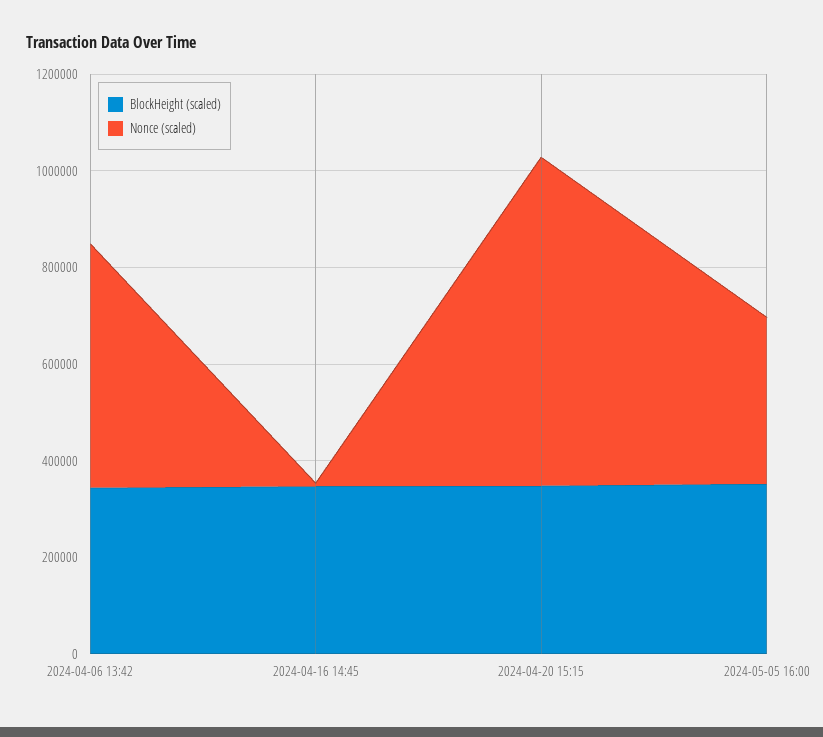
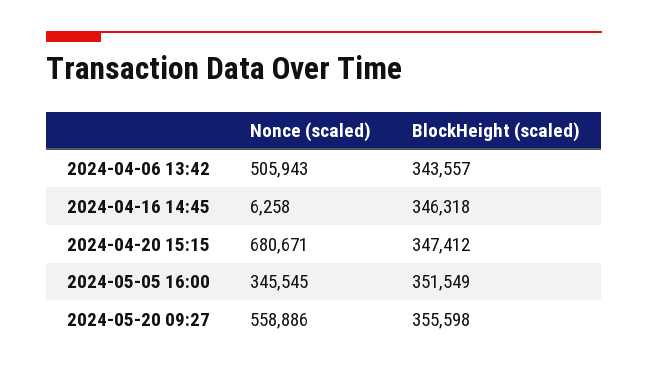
Nonce (scaled), 2024-05-20 09:27: none -> 558886
BlockHeight (scaled), 2024-05-20 09:27: none -> 355598

